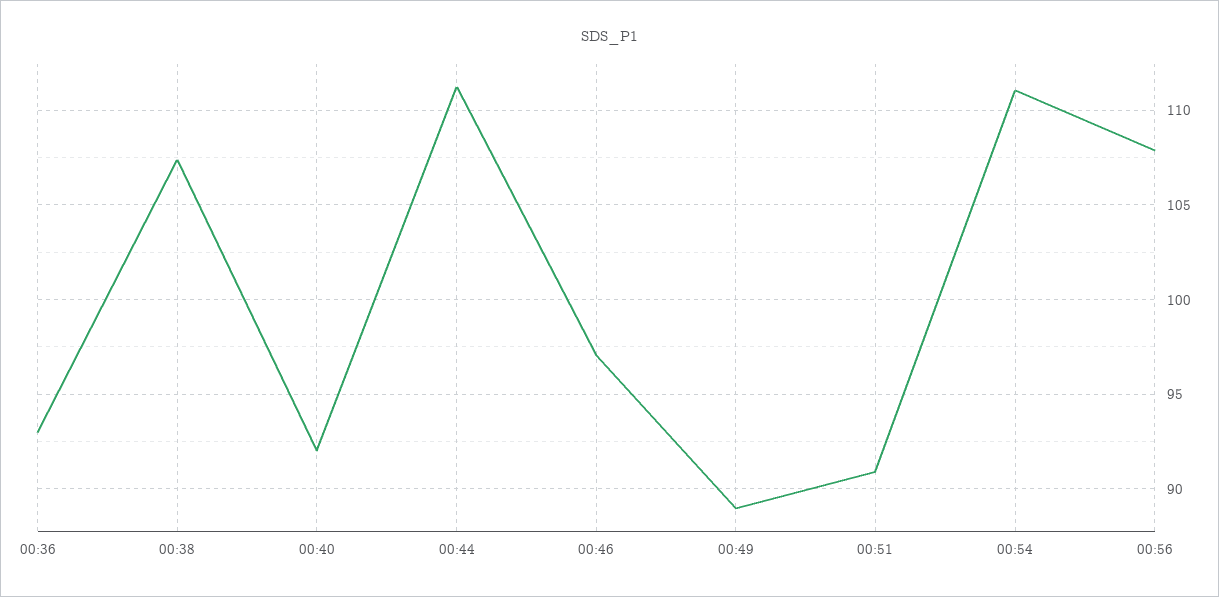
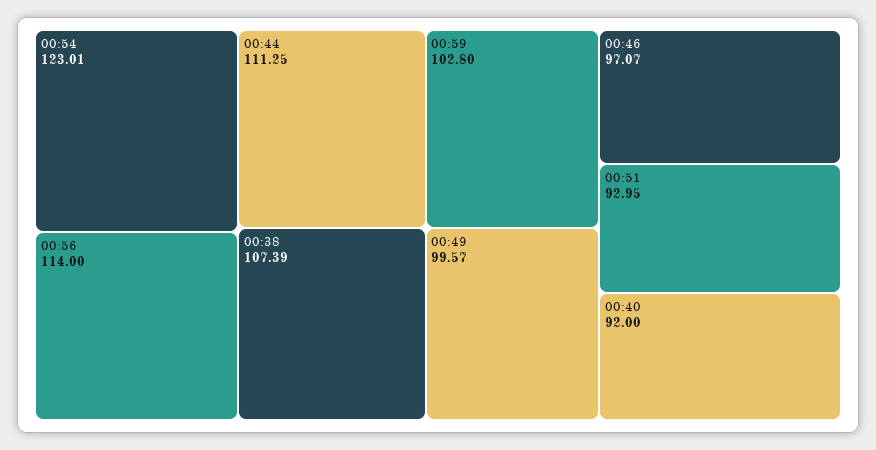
00:36: 93 -> none
00:49: 89 -> 99.57
00:51: 91 -> 92.95
00:54: 111 -> 123.01
00:56: 108 -> 114
00:59: none -> 102.8

